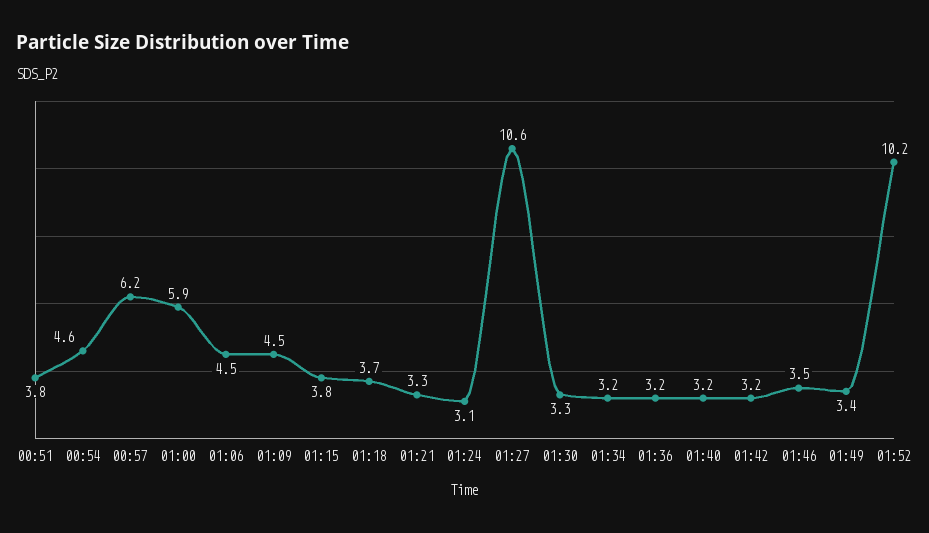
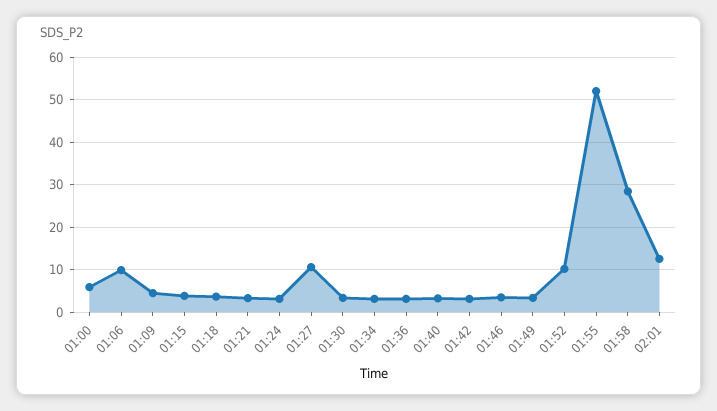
00:51: 3.8 -> none
00:54: 4.6 -> none
00:57: 6.2 -> none
01:06: 4.5 -> 10
01:55: none -> 52
01:58: none -> 28
02:01: none -> 12

